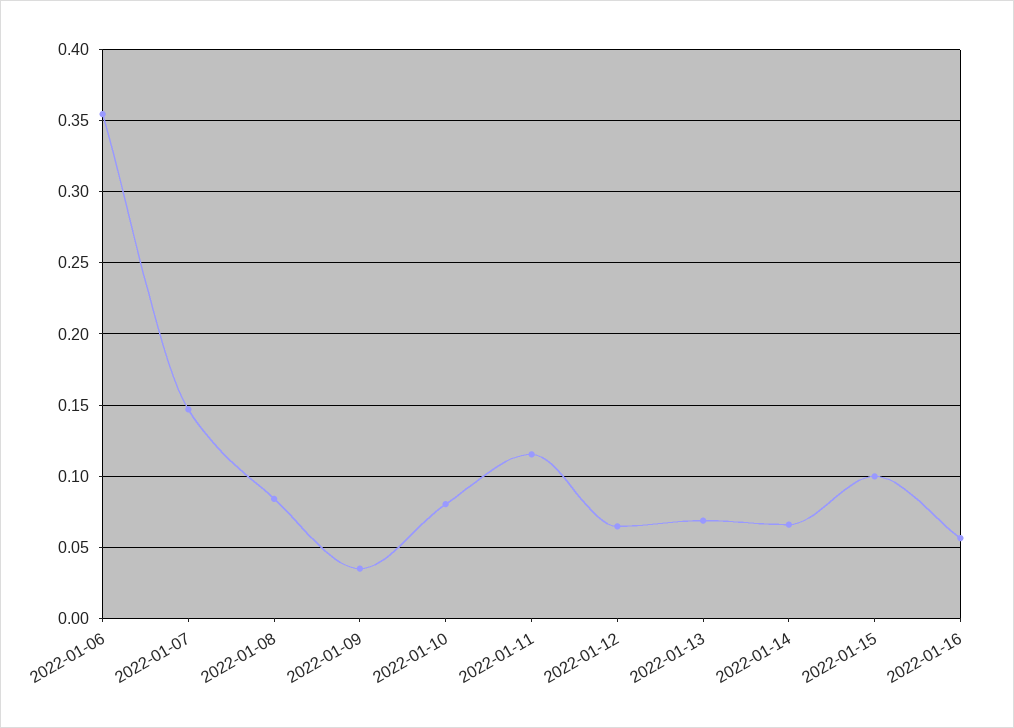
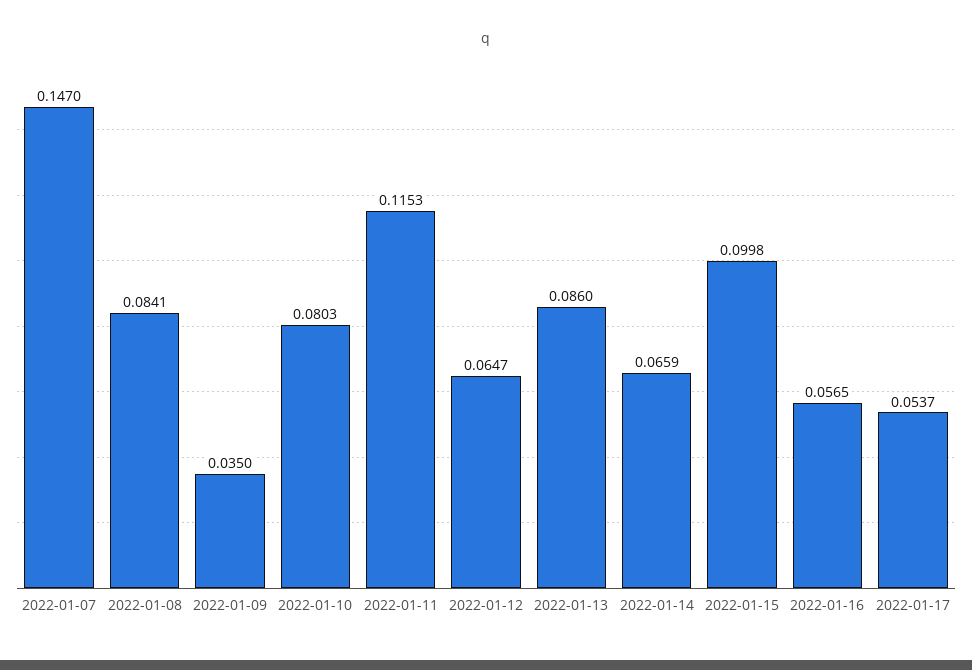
2022-01-06: 0.355 -> none
2022-01-13: 0.07 -> 0.086
2022-01-17: none -> 0.0537

